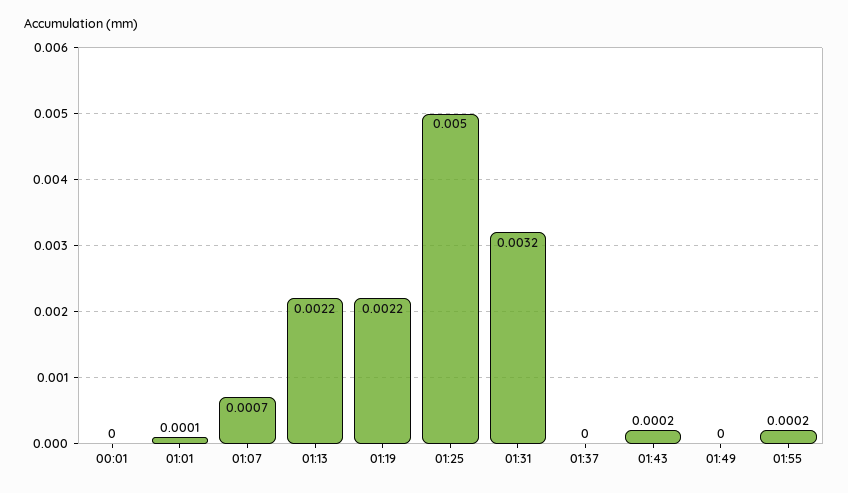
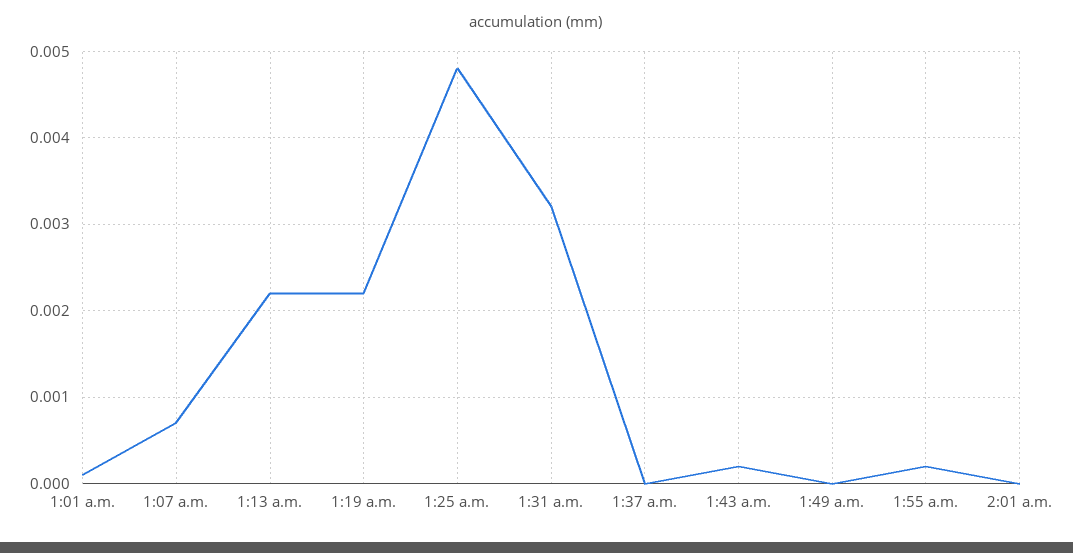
00:01: 0 -> none
01:25: 0.005 -> 0.0048
2:01 a.m.: none -> 0

